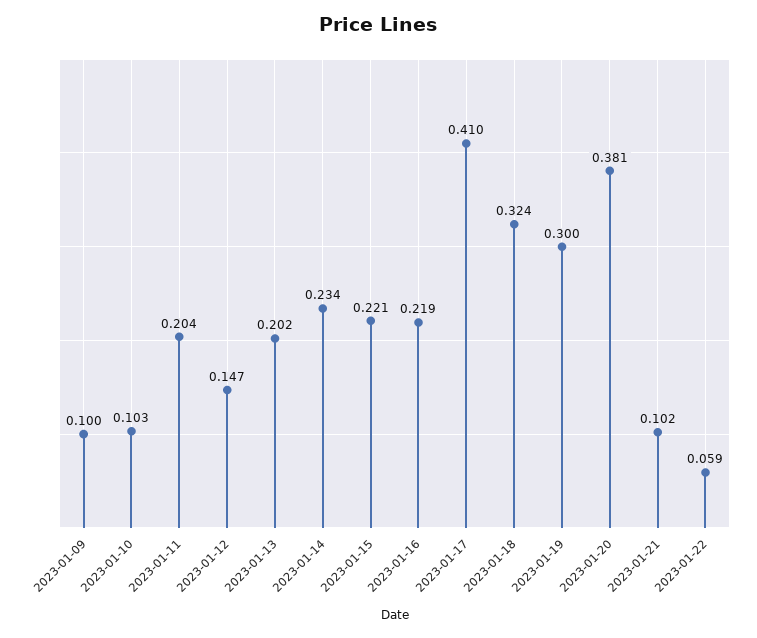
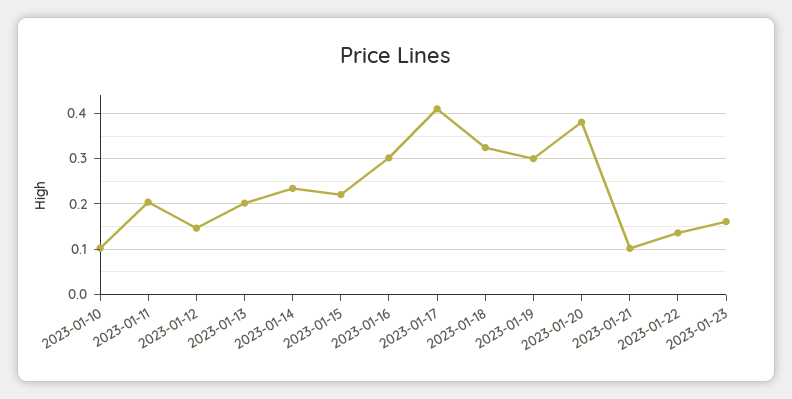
2023-01-09: 0.1 -> none
2023-01-16: 0.219 -> 0.3
2023-01-22: 0.059 -> 0.14
2023-01-23: none -> 0.16

